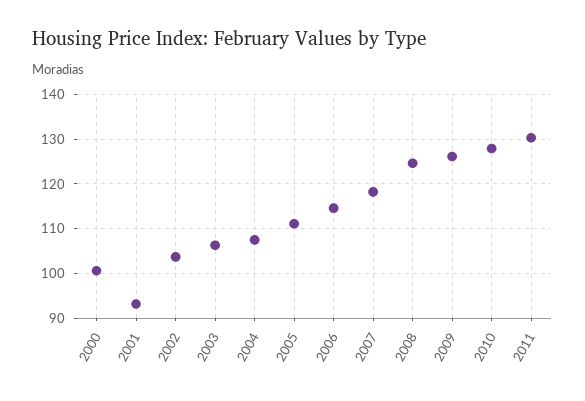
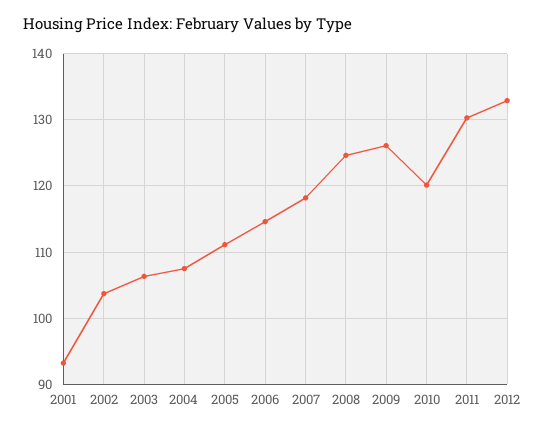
2000: 100 -> none
2010: 128 -> 120
2012: none -> 133

